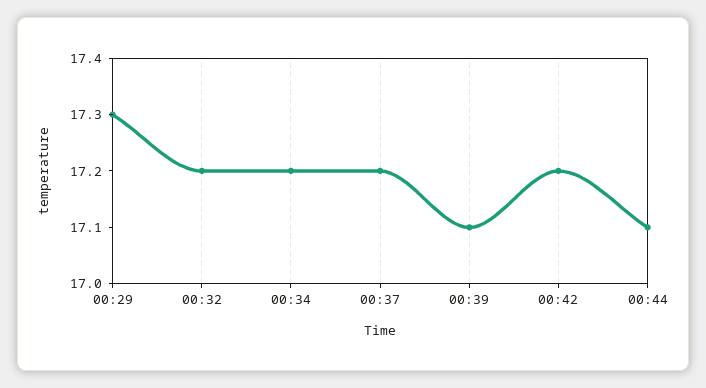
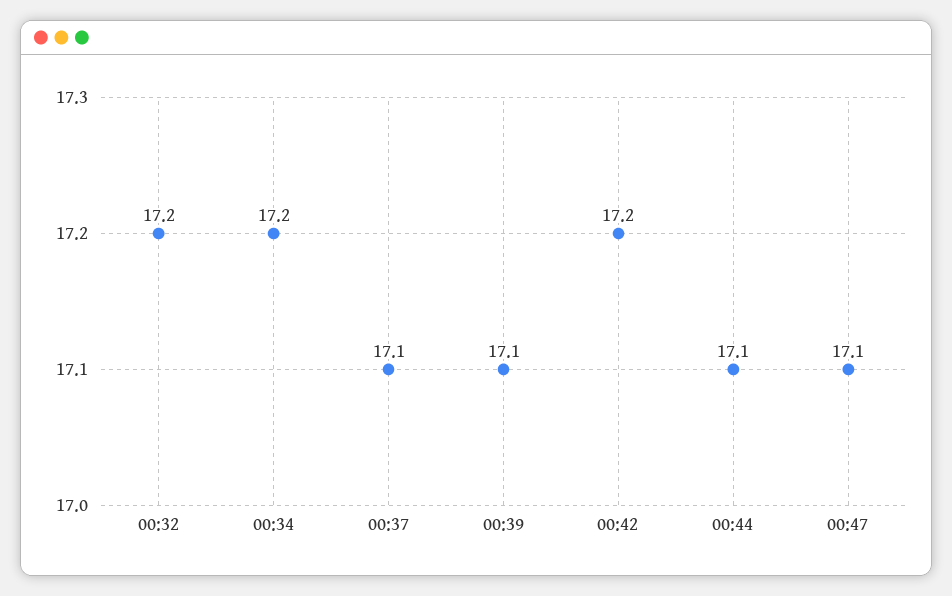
00:29: 17.3 -> none
00:37: 17.2 -> 17.1
00:47: none -> 17.1

